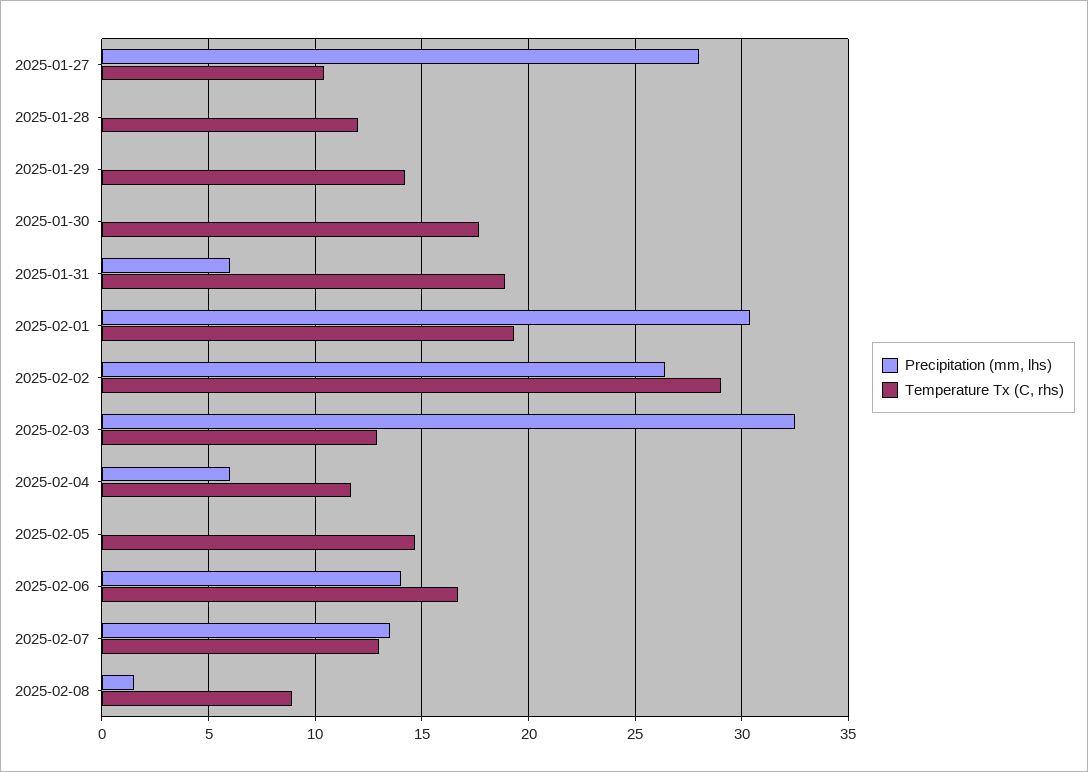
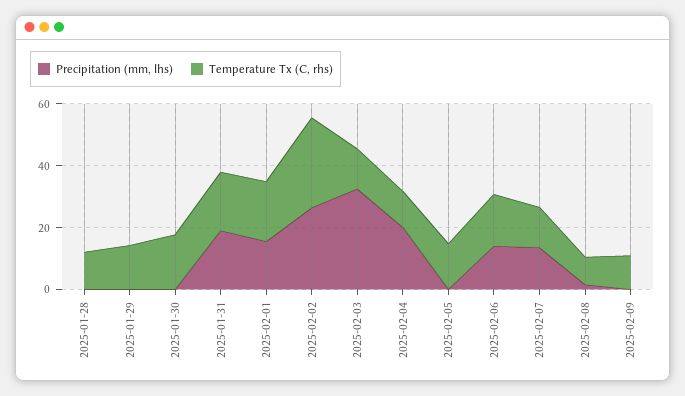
Precipitation (mm, lhs), 2025-01-27: 28 -> none
Temperature Tx (C, rhs), 2025-01-27: 10.5 -> none
Precipitation (mm, lhs), 2025-01-31: 6 -> 20
Precipitation (mm, lhs), 2025-02-01: 30.5 -> 15
Precipitation (mm, lhs), 2025-02-04: 6 -> 20
Precipitation (mm, lhs), 2025-02-09: none -> 0
Temperature Tx (C, rhs), 2025-02-09: none -> 10

